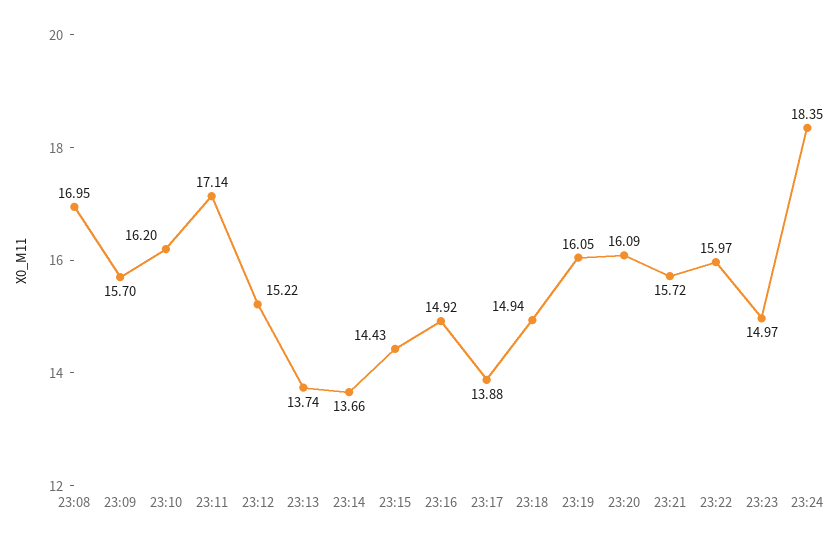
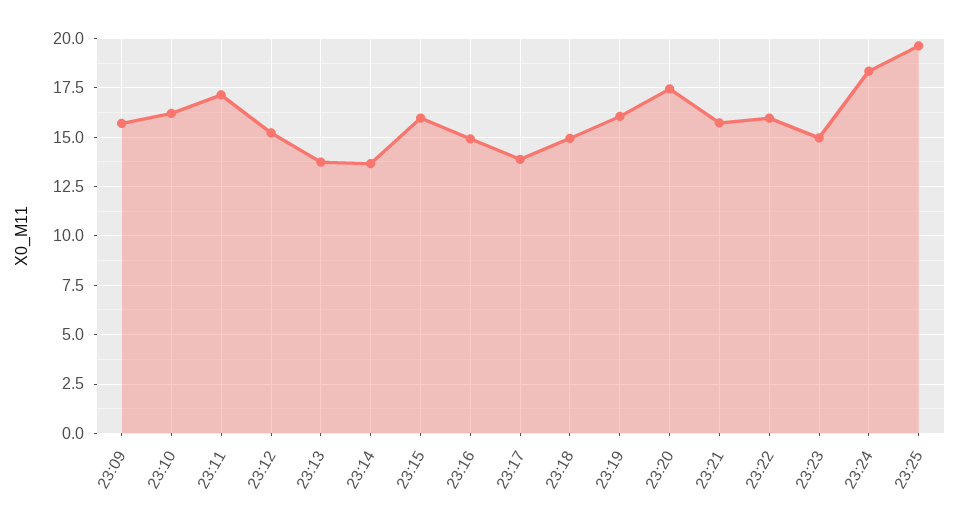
23:08: 16.95 -> none
23:15: 14.43 -> 16
23:20: 16.09 -> 17.5
23:25: none -> 19.5

